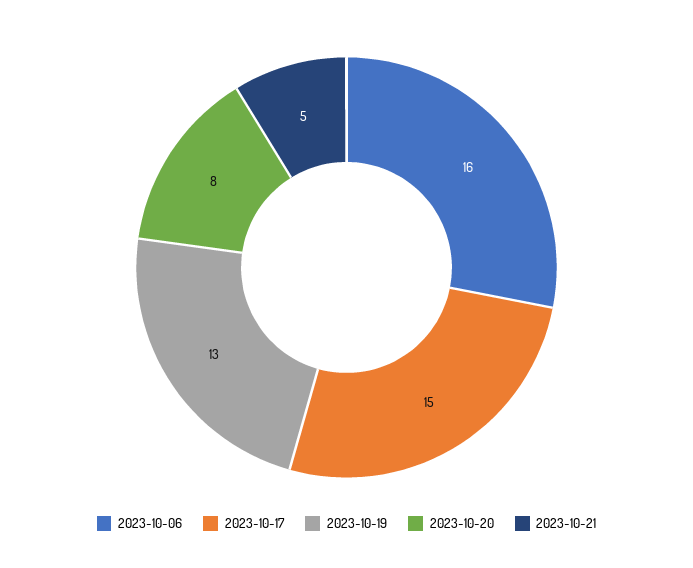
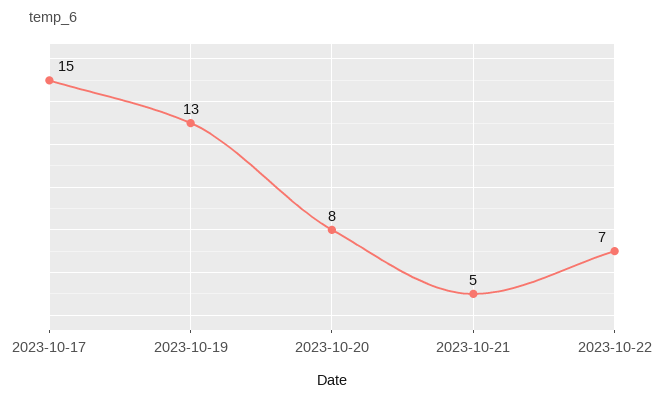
2023-10-06: 16 -> none
2023-10-22: none -> 7

